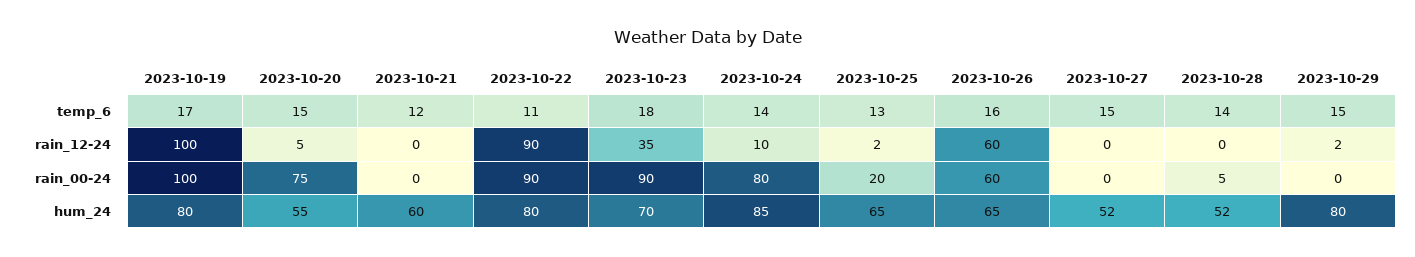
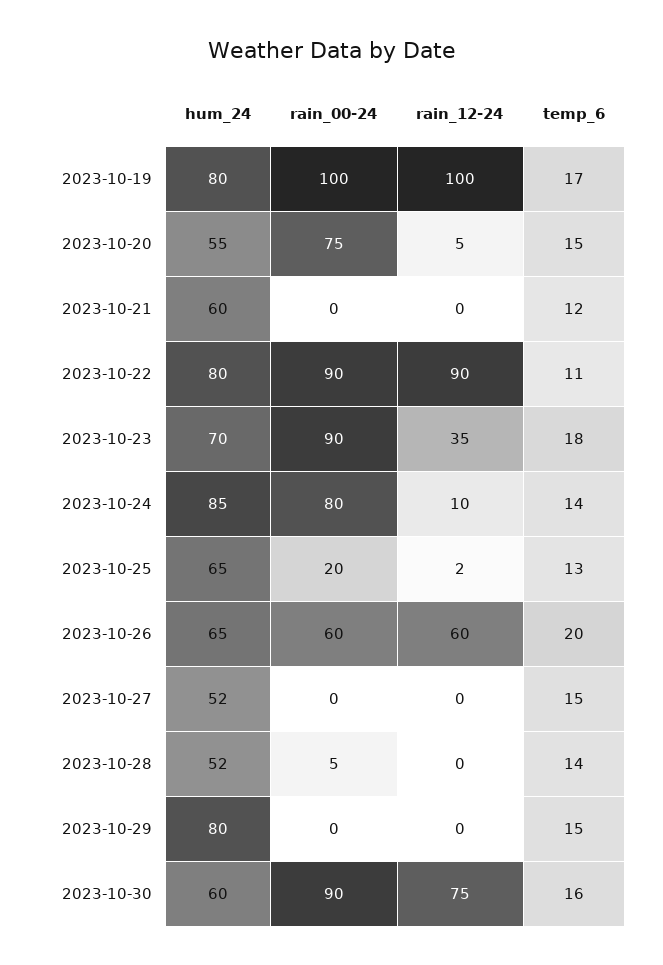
2023-10-26, temp_6: 16 -> 20
2023-10-29, rain_12-24: 2 -> 0
2023-10-30, hum_24: none -> 60
2023-10-30, rain_00-24: none -> 90
2023-10-30, rain_12-24: none -> 75
2023-10-30, temp_6: none -> 16

